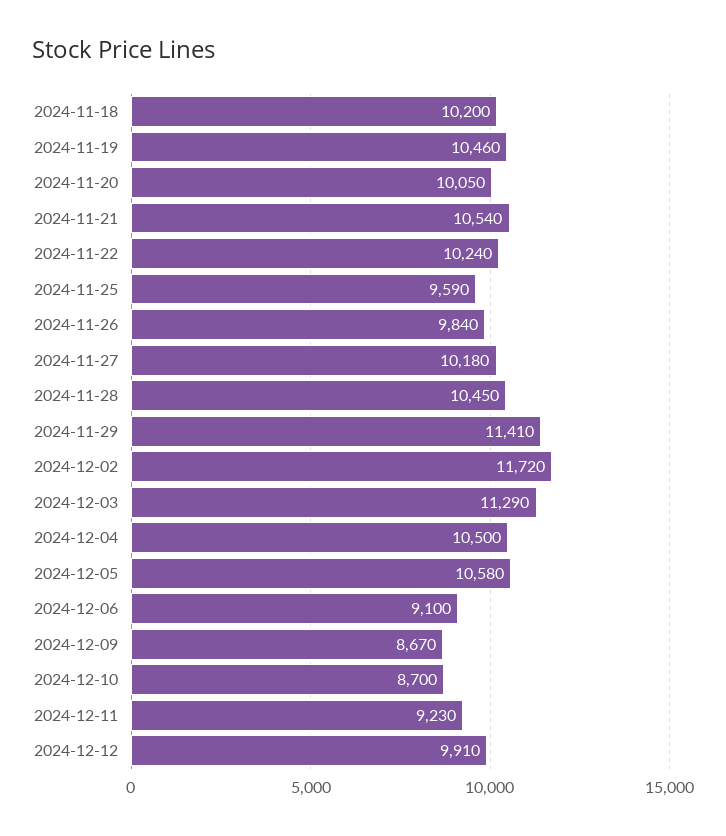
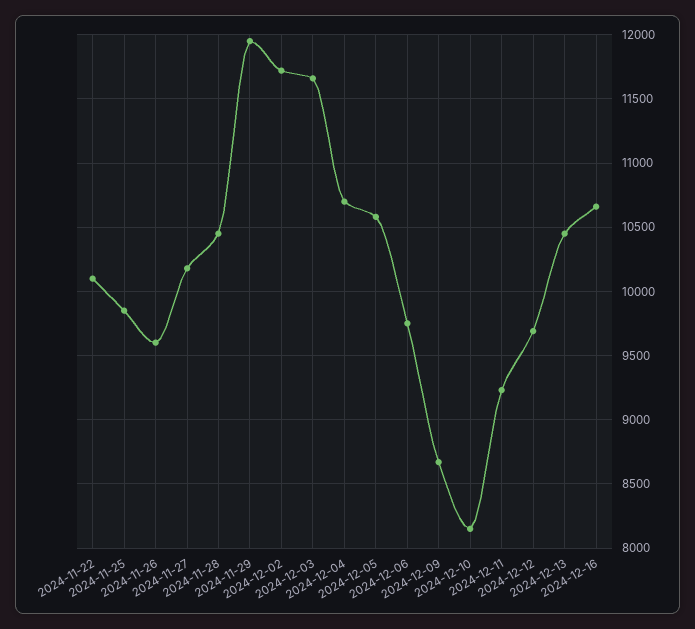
2024-11-18: 10200 -> none
2024-11-19: 10460 -> none
2024-11-20: 10050 -> none
2024-11-21: 10540 -> none
2024-11-22: 10240 -> 10100
2024-11-25: 9590 -> 9850
2024-11-26: 9840 -> 9600
2024-11-29: 11410 -> 11950
2024-12-03: 11290 -> 11650
2024-12-04: 10500 -> 10700
2024-12-06: 9100 -> 9750
2024-12-10: 8700 -> 8150
2024-12-12: 9910 -> 9700
2024-12-13: none -> 10450
2024-12-16: none -> 10650

